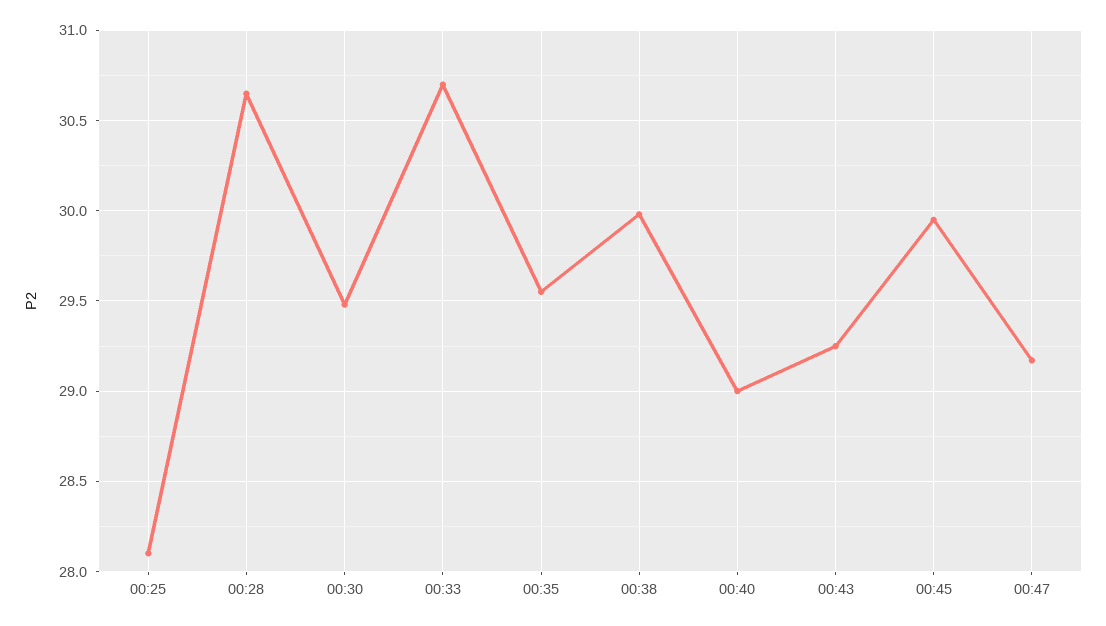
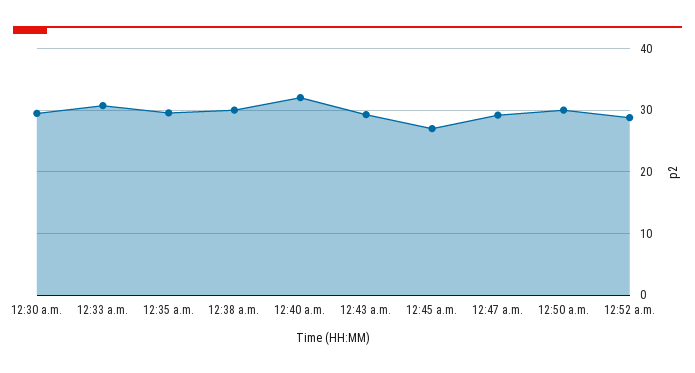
00:25: 28.1 -> none
00:28: 30.65 -> none
00:40: 29 -> 32
00:45: 29.95 -> 27
12:50 a.m.: none -> 30
12:52 a.m.: none -> 29

